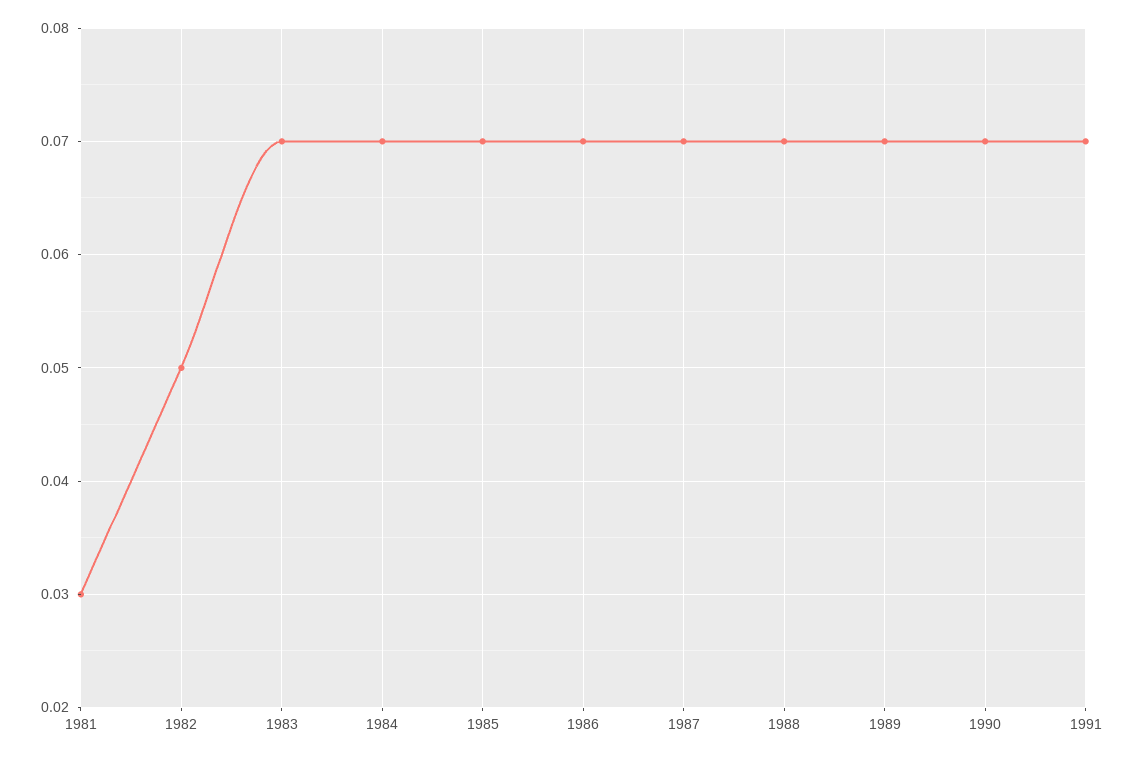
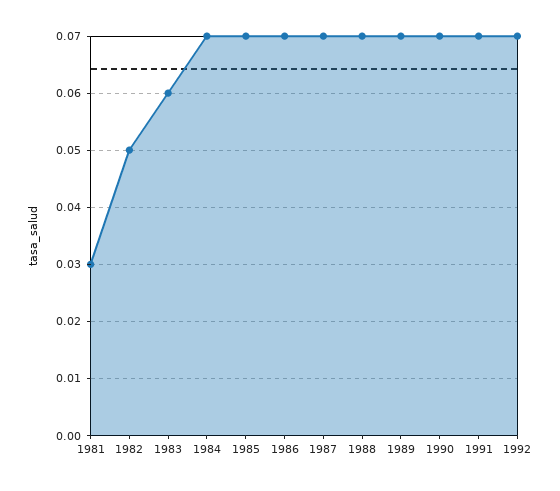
1983: 0.07 -> 0.06
1992: none -> 0.07

